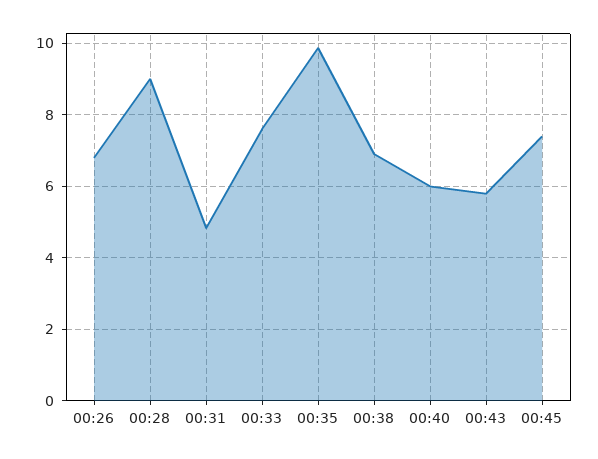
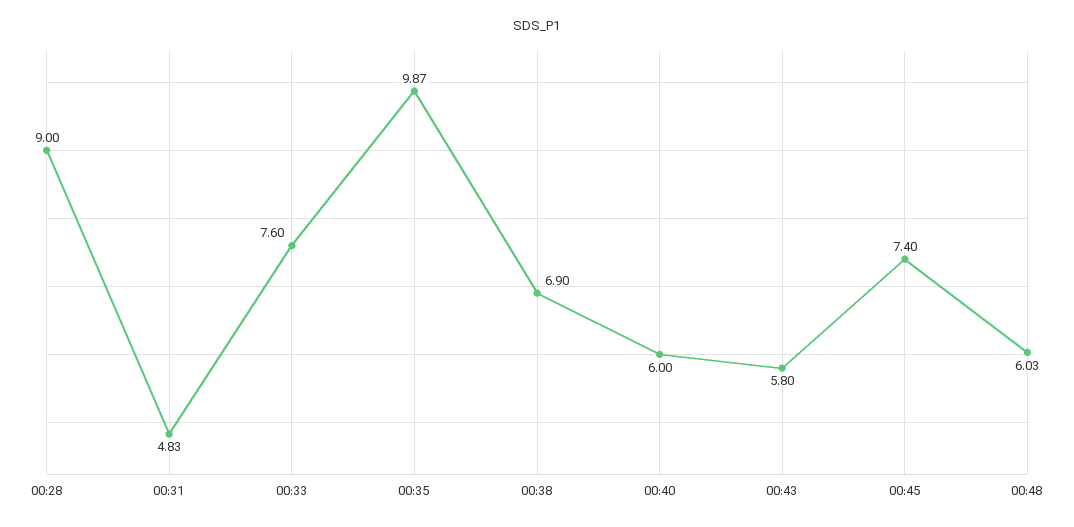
00:26: 6.8 -> none
00:48: none -> 6.03

